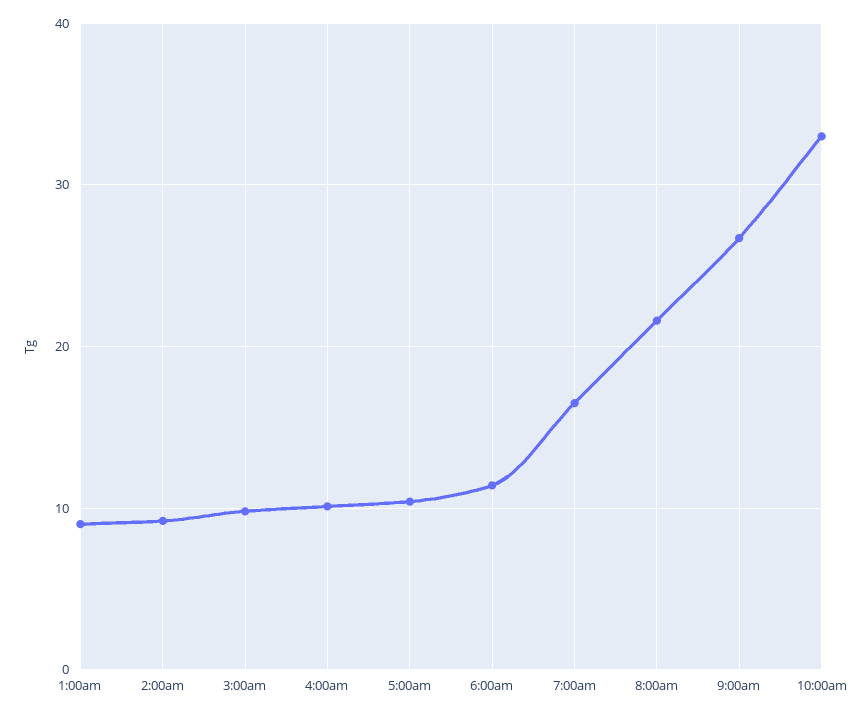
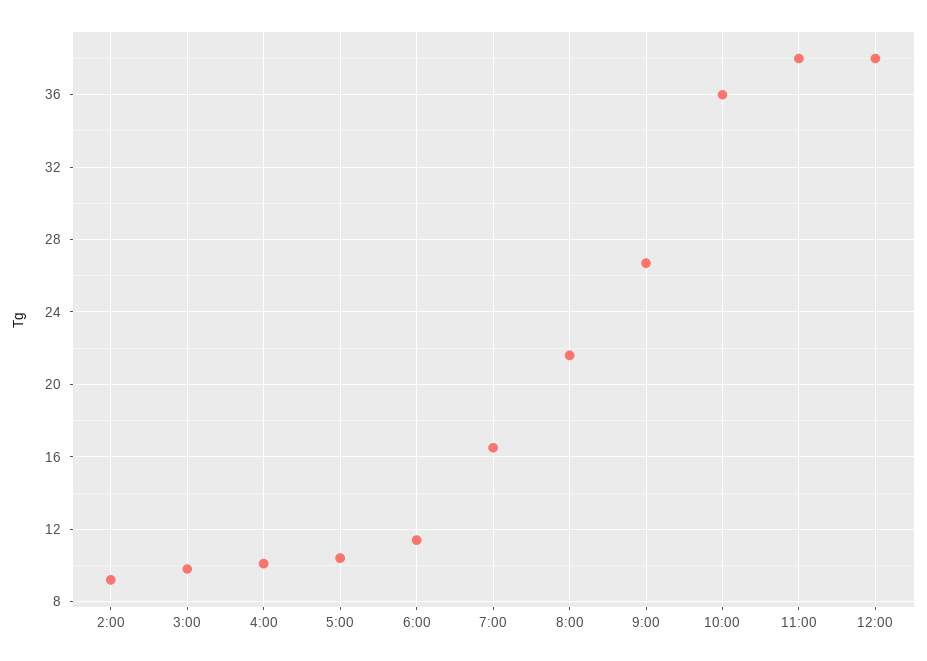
1:00am: 9 -> none
10:00am: 33 -> 36
11:00: none -> 38
12:00: none -> 38

